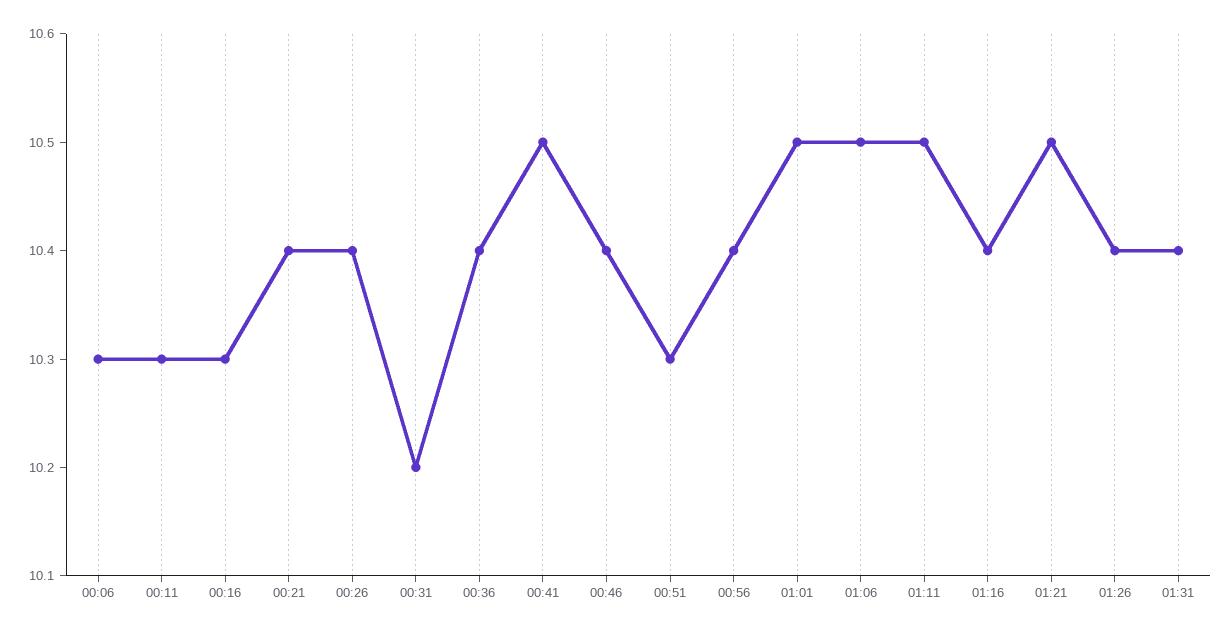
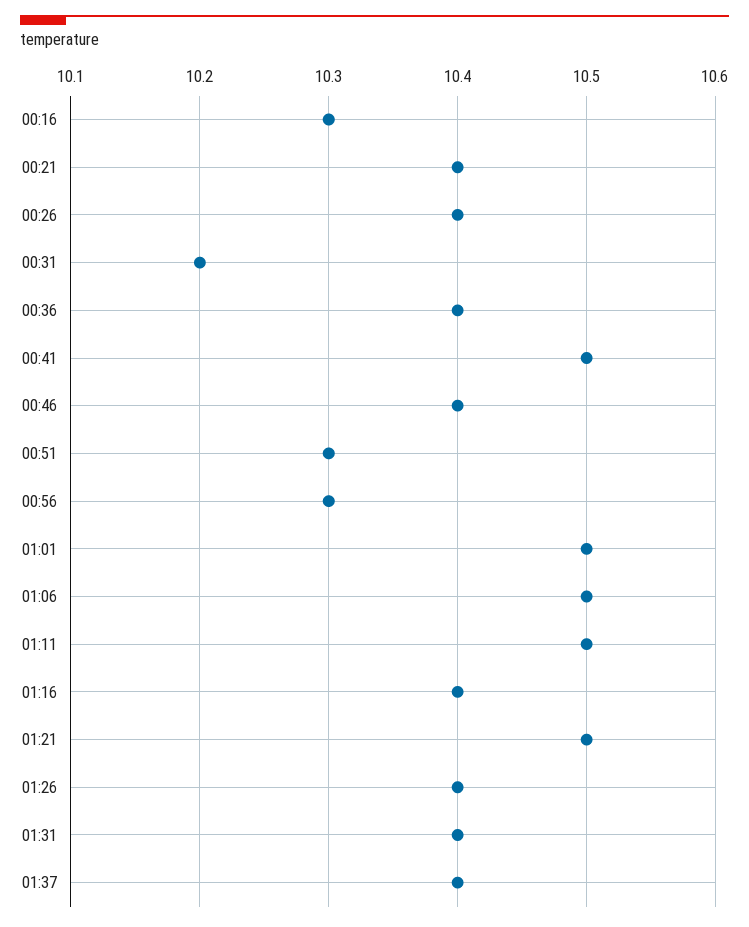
00:06: 10.3 -> none
00:11: 10.3 -> none
00:56: 10.4 -> 10.3
01:37: none -> 10.4

